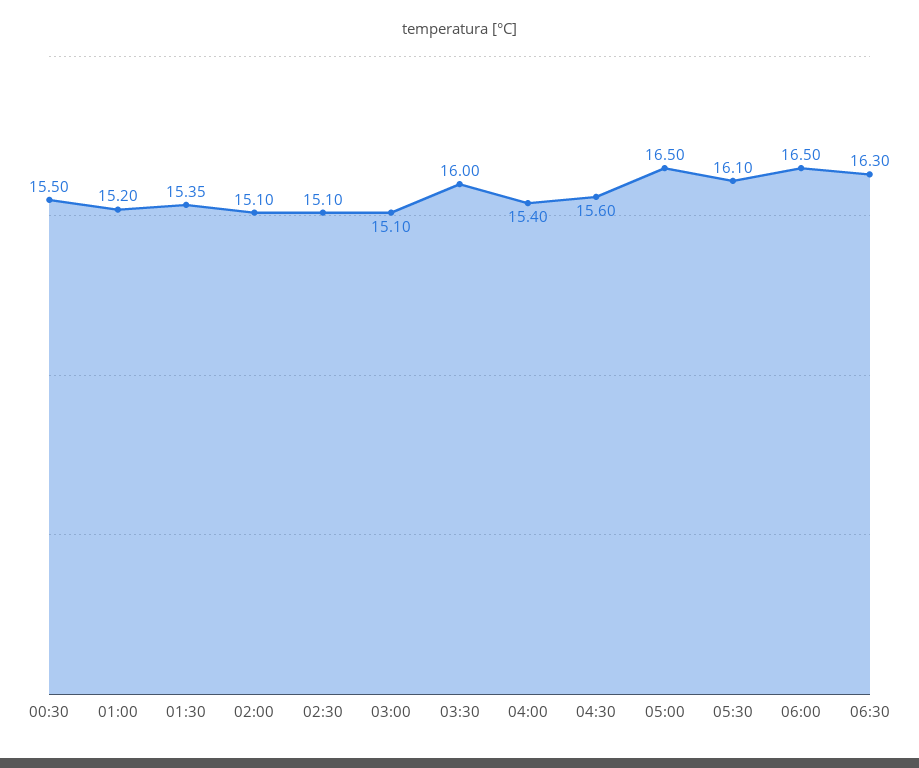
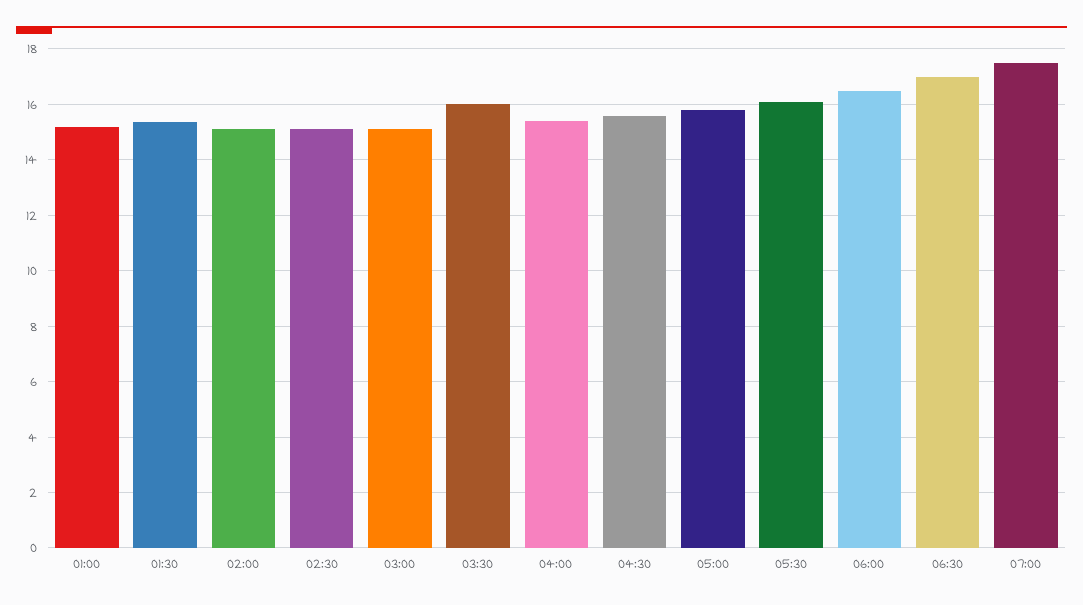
00:30: 15.5 -> none
05:00: 16.5 -> 15.75
06:30: 16.3 -> 17
07:00: none -> 17.5

